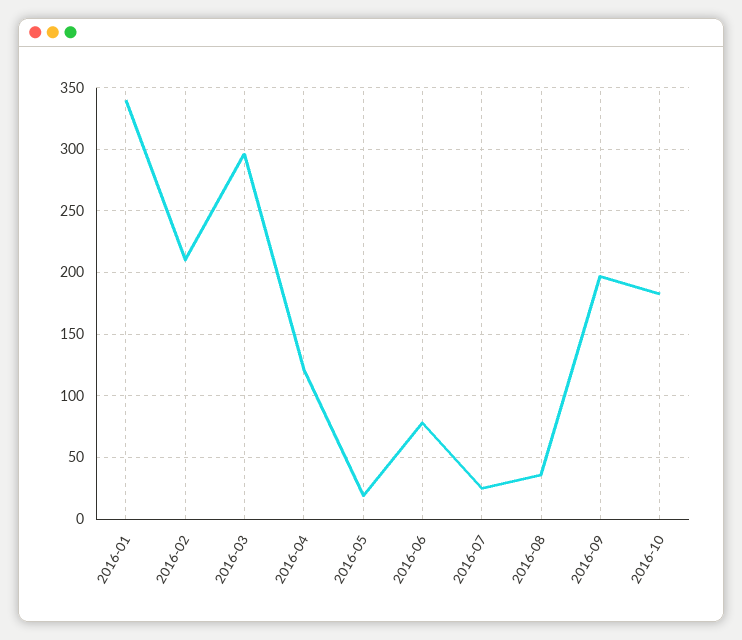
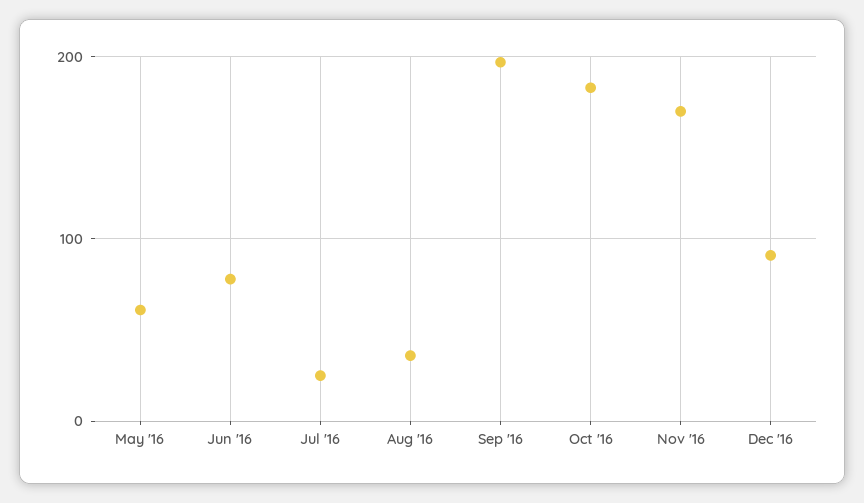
2016-01: 340 -> none
2016-02: 210 -> none
2016-03: 295 -> none
2016-04: 120 -> none
2016-05: 20 -> 60
Nov '16: none -> 170
Dec '16: none -> 90

